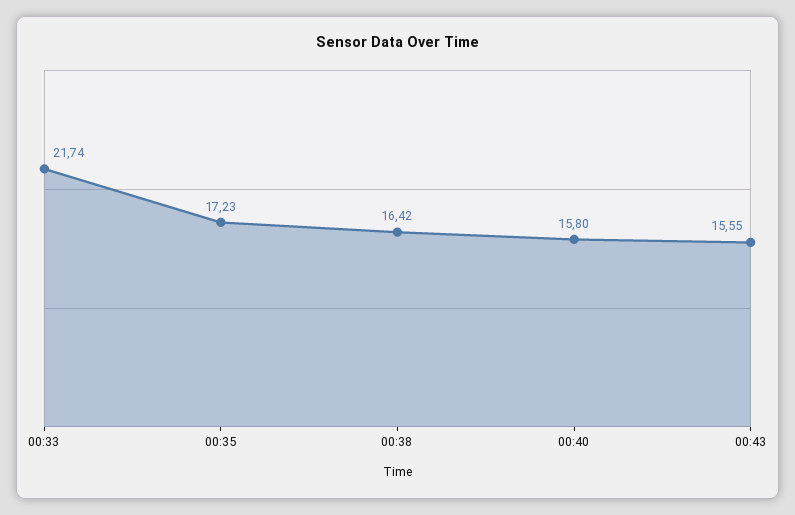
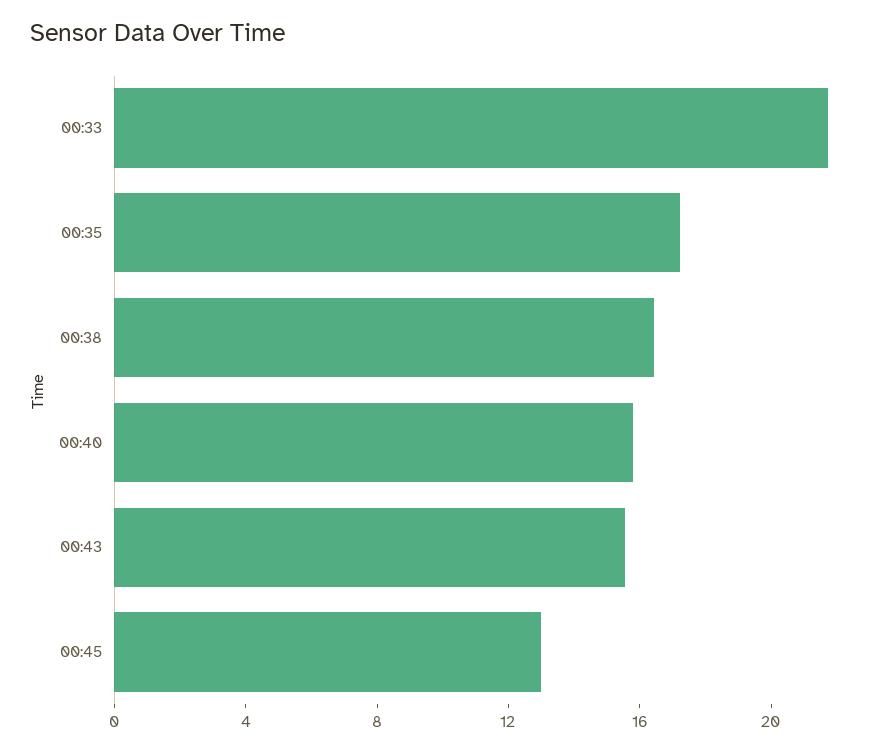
00:45: none -> 13

